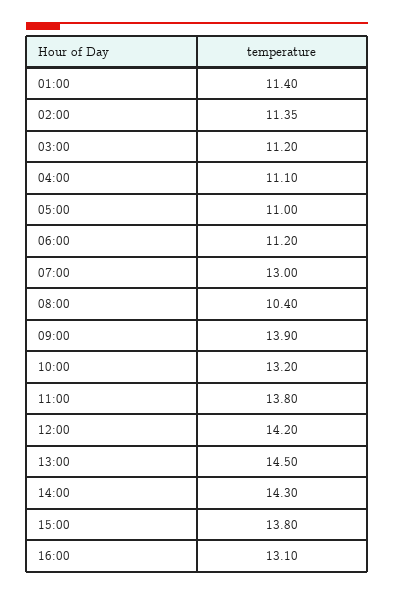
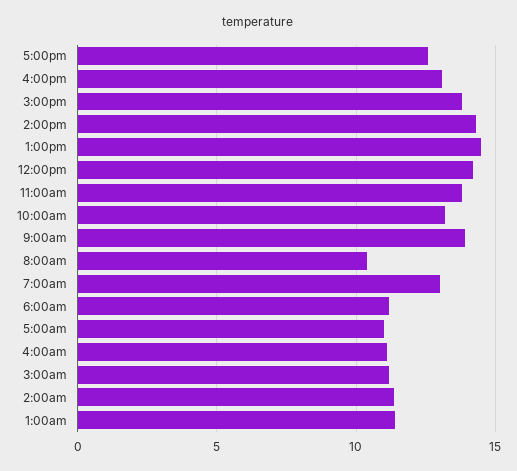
5:00pm: none -> 12.5

